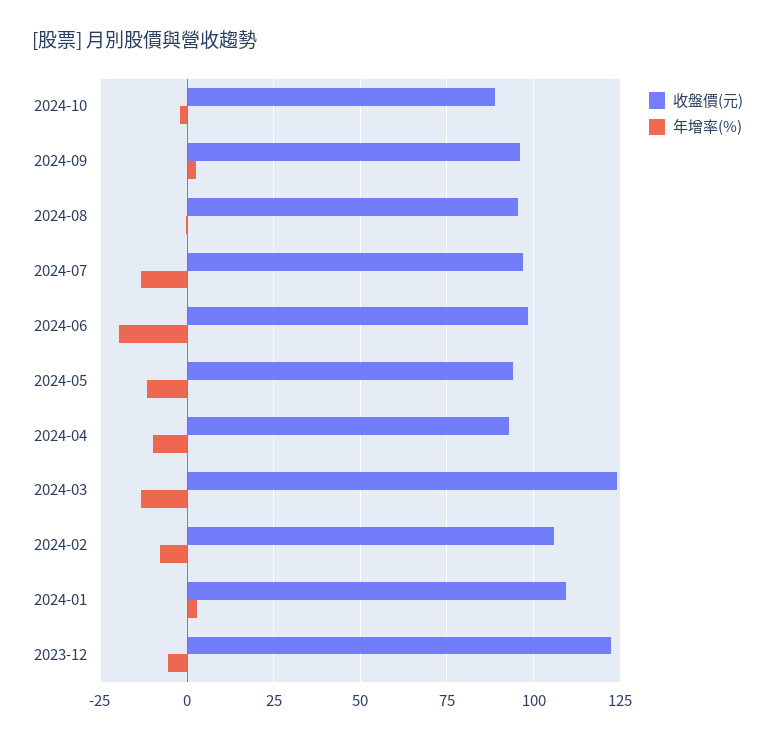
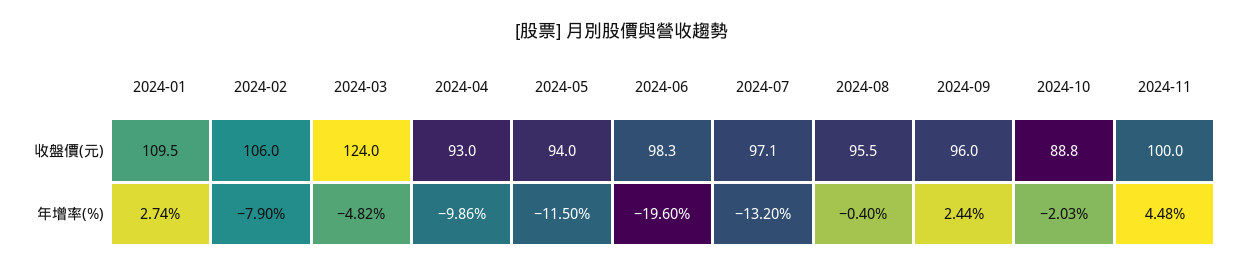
年增率(%), 2024-03: -12.5 -> -4.82
收盤價(元), 2023-12: 122.5 -> none
年增率(%), 2023-12: -5 -> none
收盤價(元), 2024-11: none -> 100
年增率(%), 2024-11: none -> 4.48

